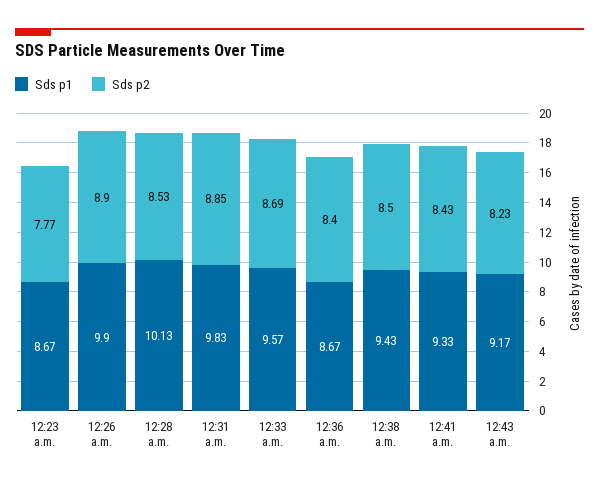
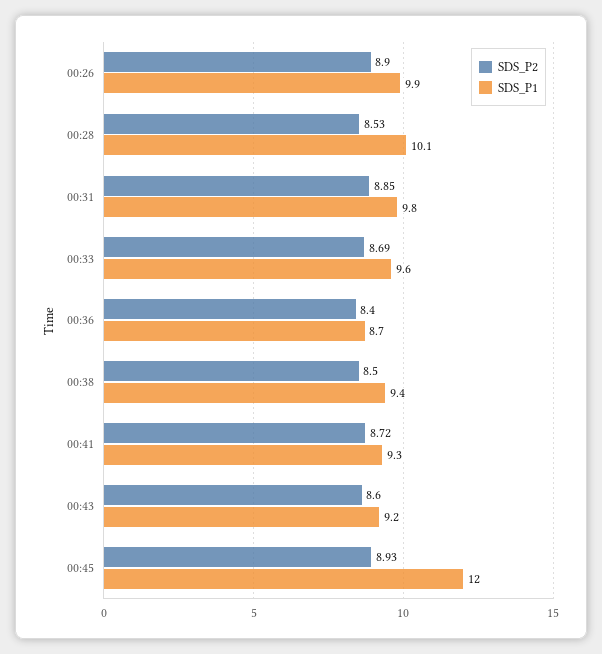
Sds p1, 12:23 a.m.: 8.67 -> none
Sds p2, 12:23 a.m.: 7.77 -> none
Sds p2, 12:41 a.m.: 8.43 -> 8.72
Sds p2, 12:43 a.m.: 8.23 -> 8.6
Sds p2, 00:45: none -> 8.93
Sds p1, 00:45: none -> 12

